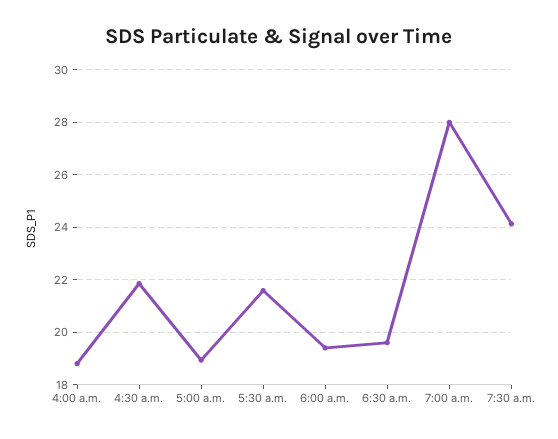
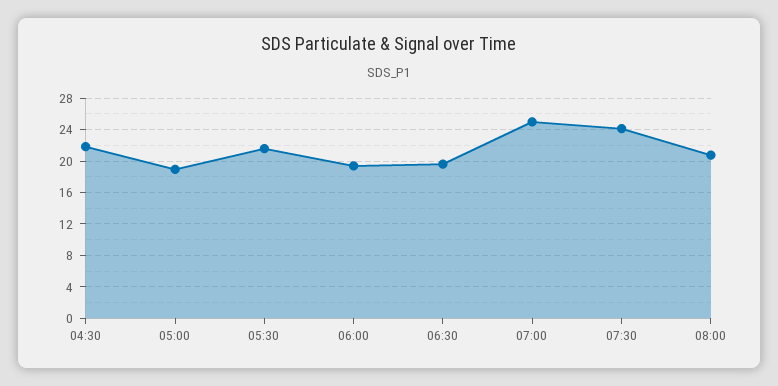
4:00 a.m.: 18.75 -> none
7:00 a.m.: 28 -> 25
08:00: none -> 21

